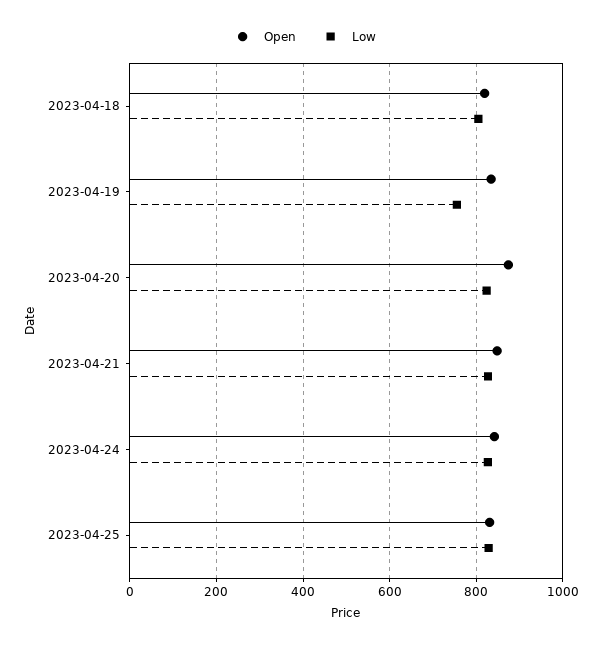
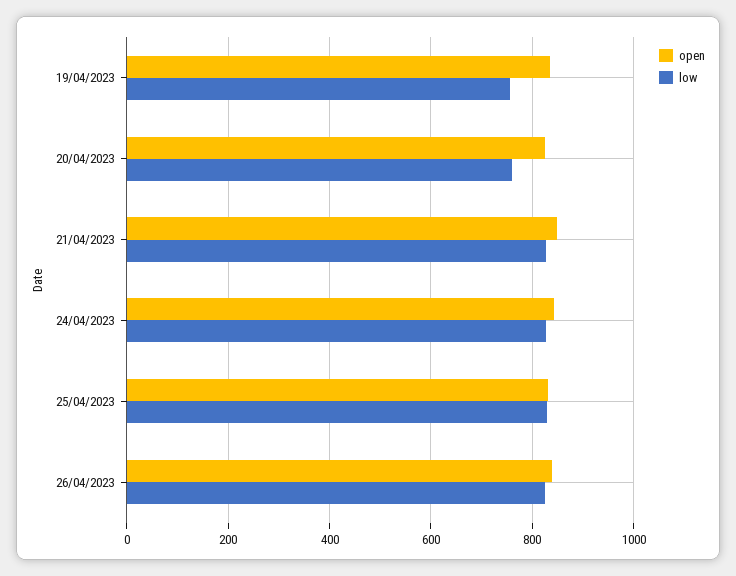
Open, 2023-04-18: 820 -> none
Low, 2023-04-18: 800 -> none
Open, 2023-04-20: 880 -> 820
Low, 2023-04-20: 820 -> 760
Open, 26/04/2023: none -> 840
Low, 26/04/2023: none -> 820

